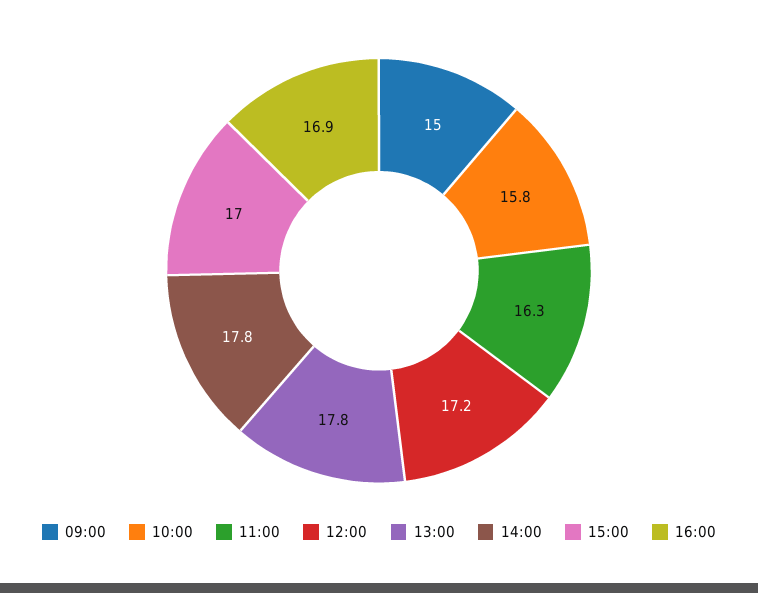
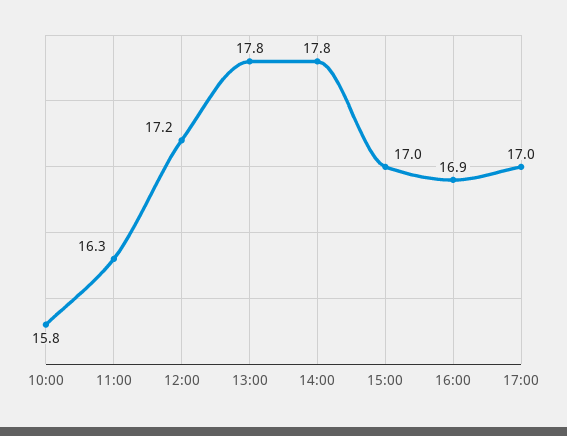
09:00: 15 -> none
17:00: none -> 17

